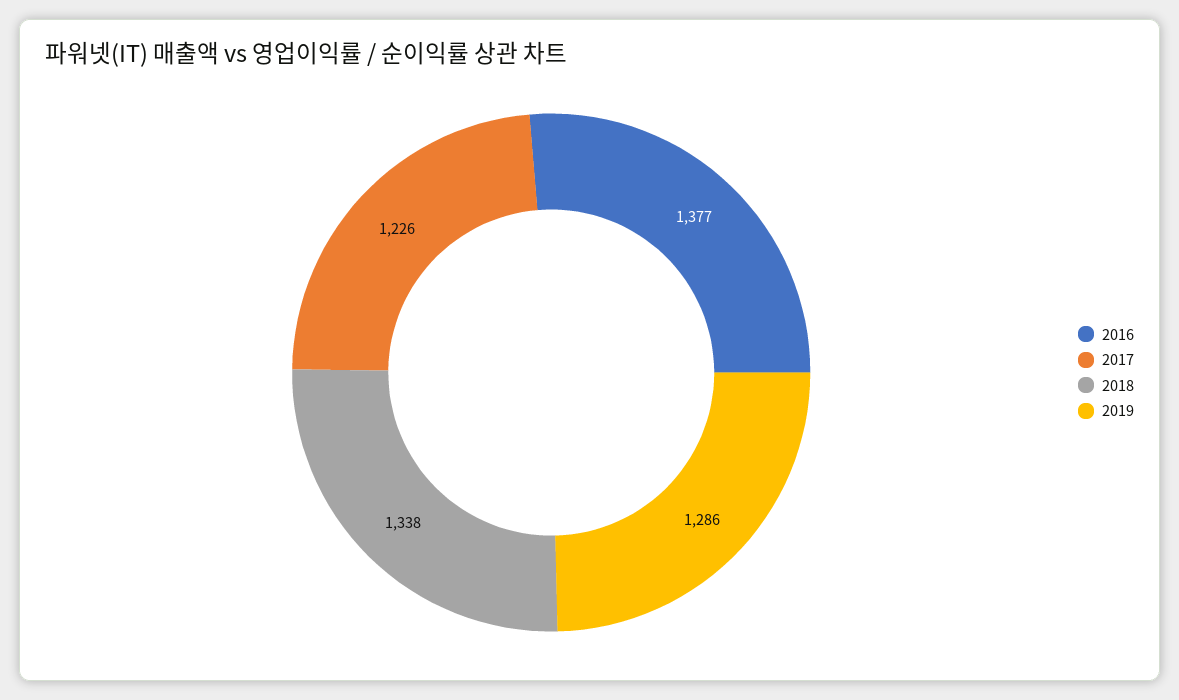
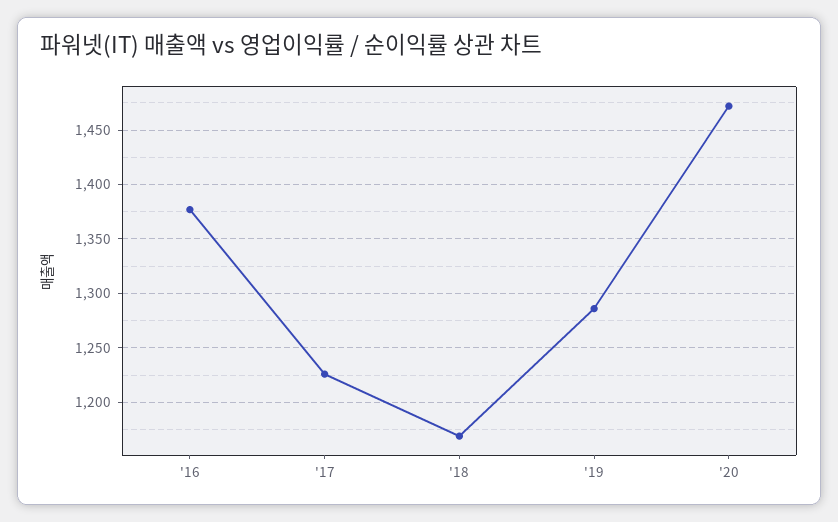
2018: 1338 -> 1170
'20: none -> 1470

